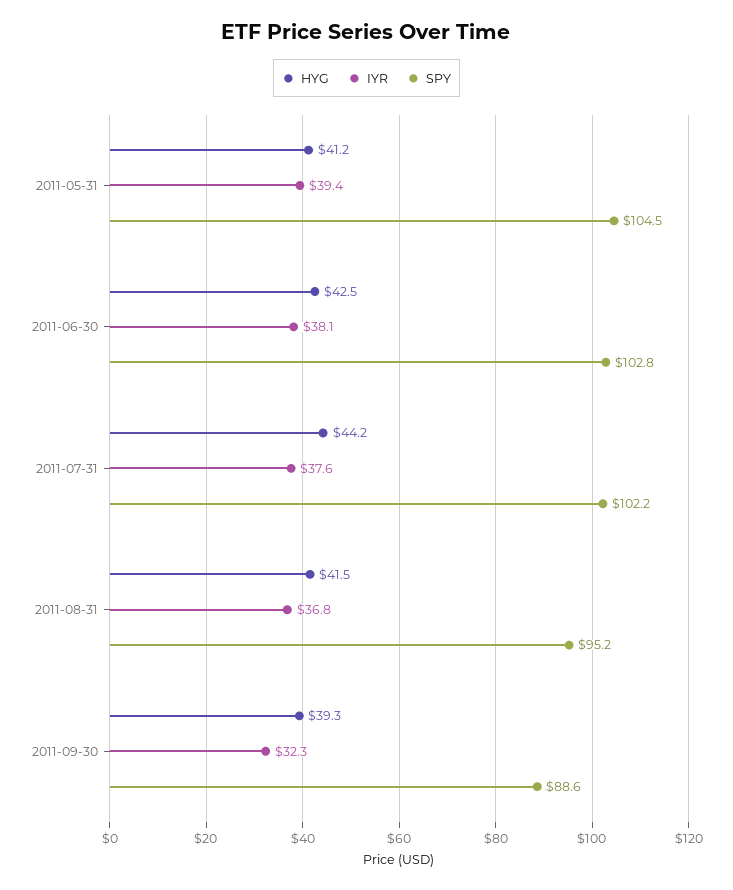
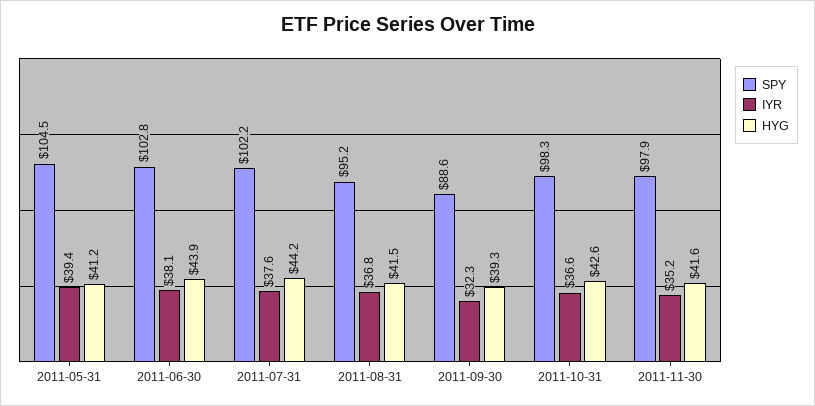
HYG, 2011-06-30: 42.5 -> 43.9
SPY, 2011-10-31: none -> 98.3
IYR, 2011-10-31: none -> 36.6
HYG, 2011-10-31: none -> 42.6
SPY, 2011-11-30: none -> 97.9
IYR, 2011-11-30: none -> 35.2
HYG, 2011-11-30: none -> 41.6

